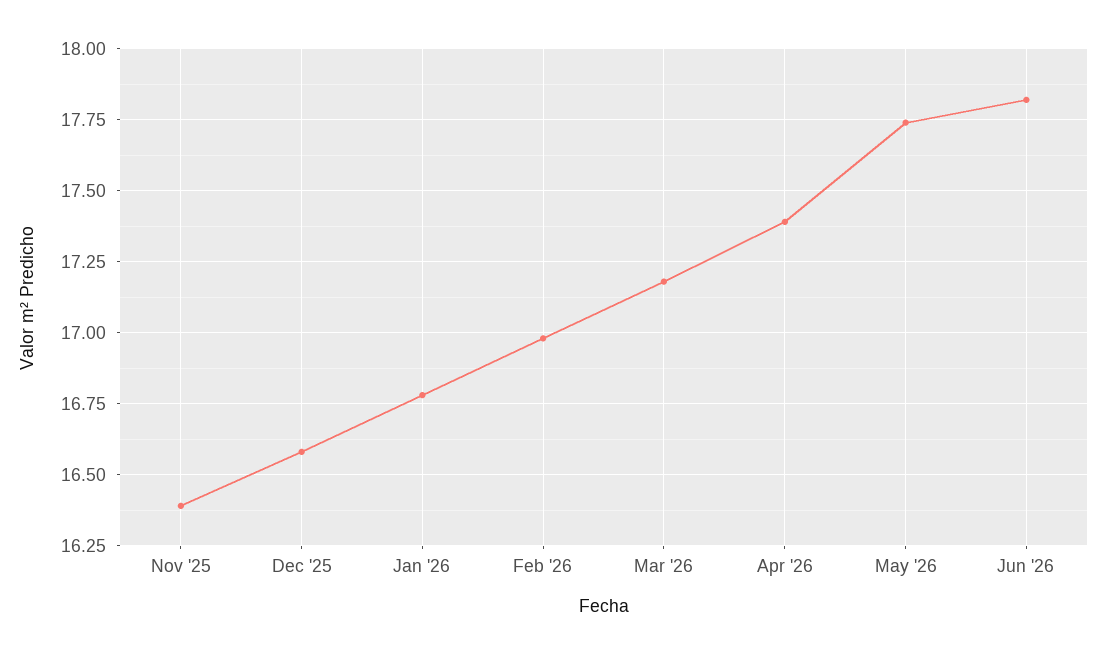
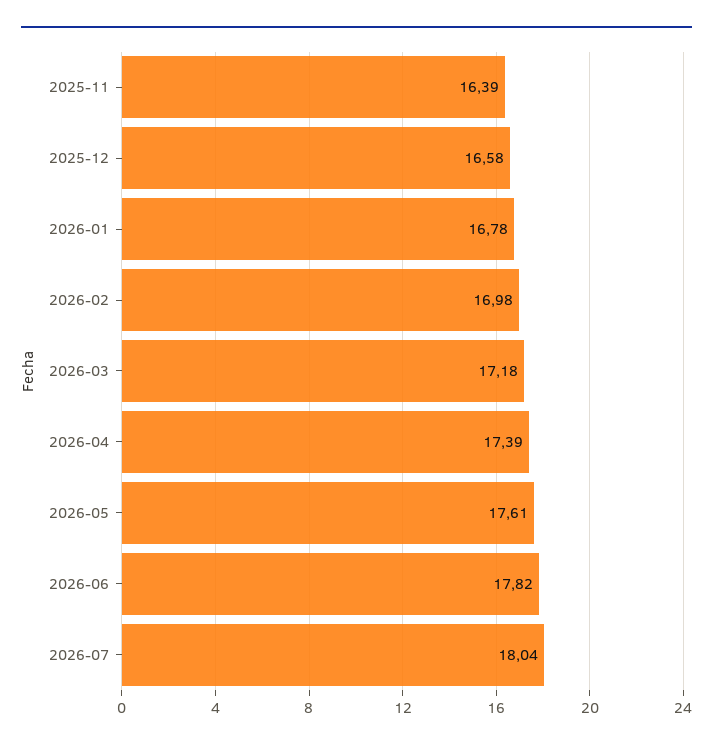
May '26: 17.75 -> 17.61
2026-07: none -> 18.04

